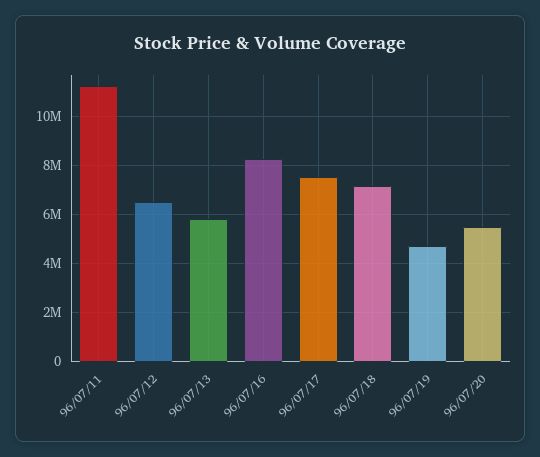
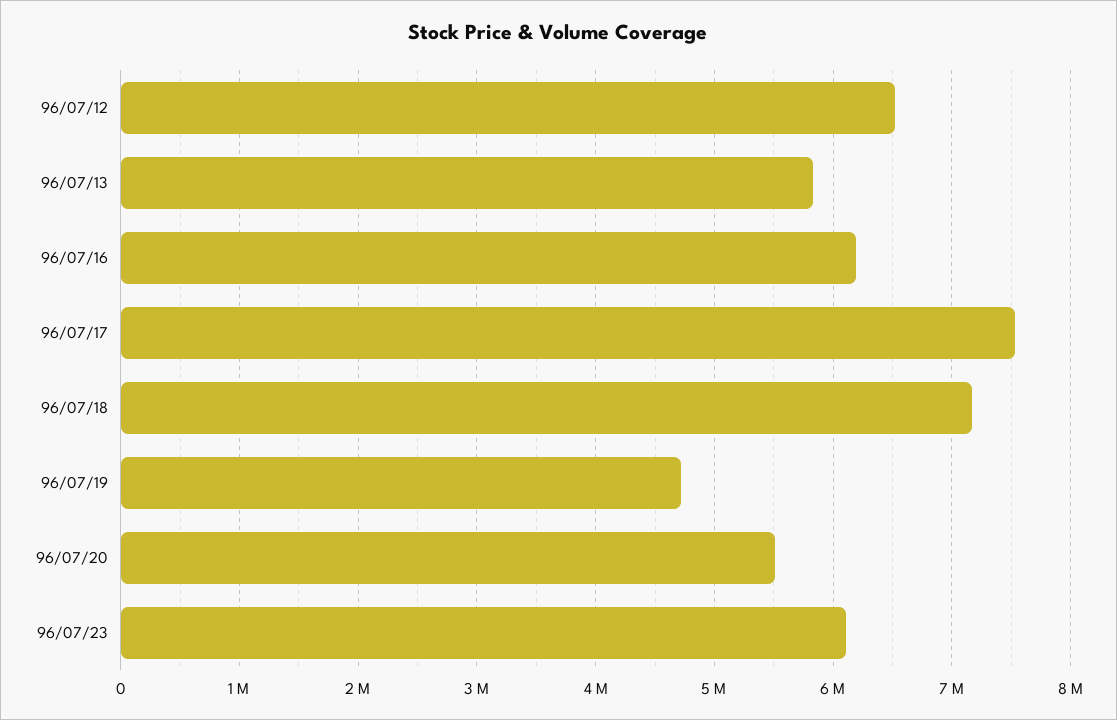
96/07/11: 11250000 -> none
96/07/16: 8250000 -> 6200000
96/07/23: none -> 6100000

